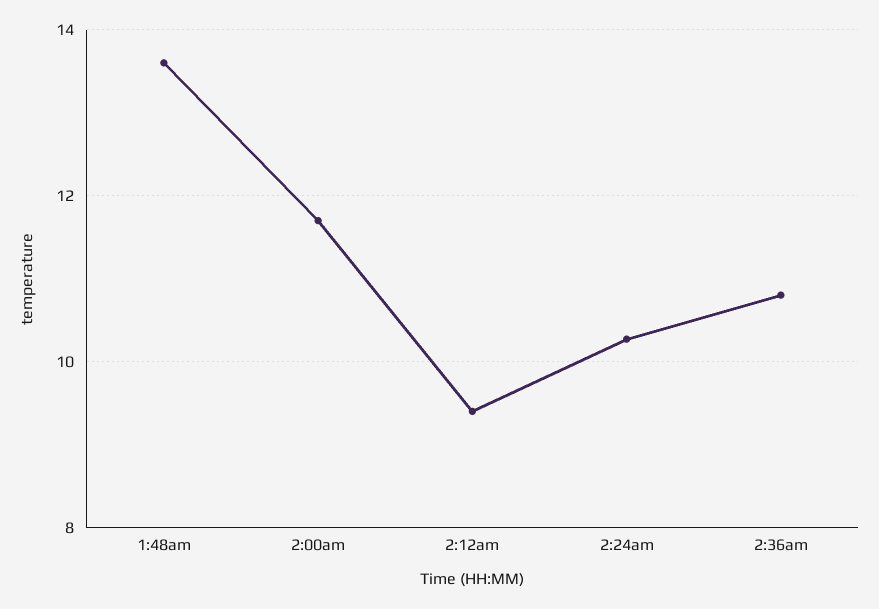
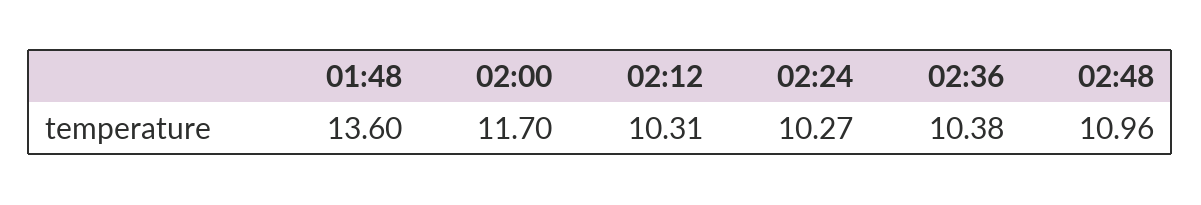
2:12am: 9.4 -> 10.31
2:36am: 10.8 -> 10.38
02:48: none -> 10.96

